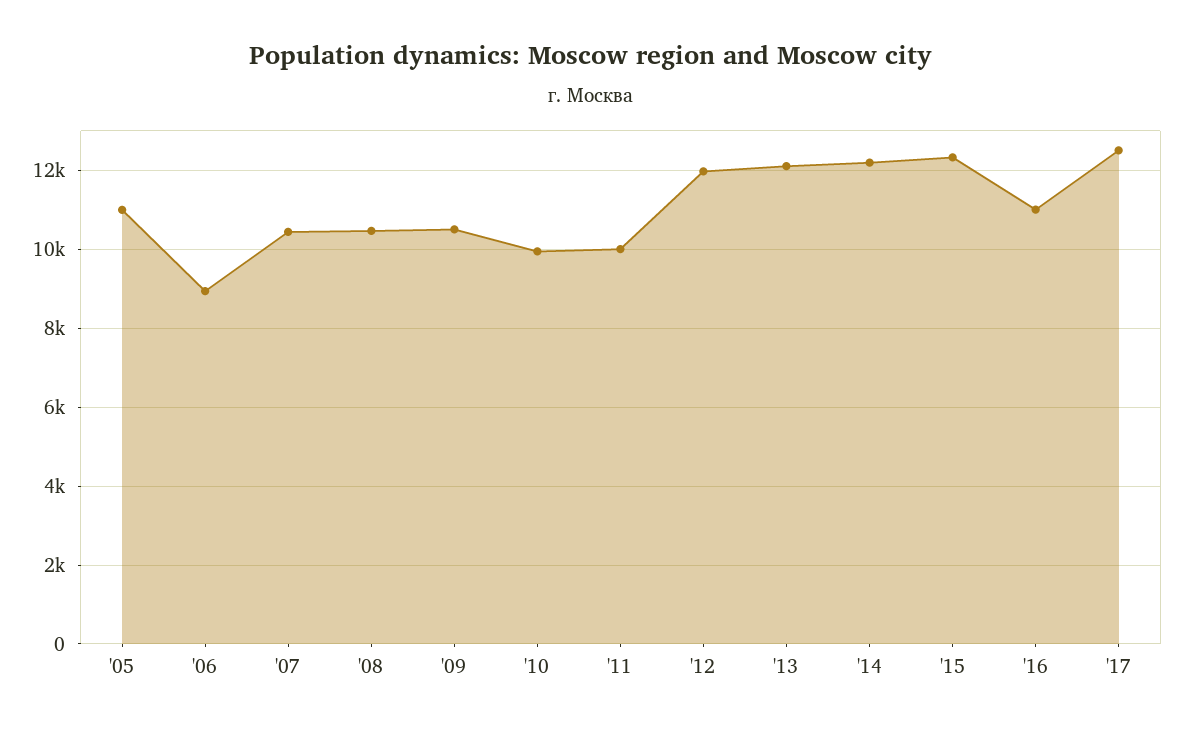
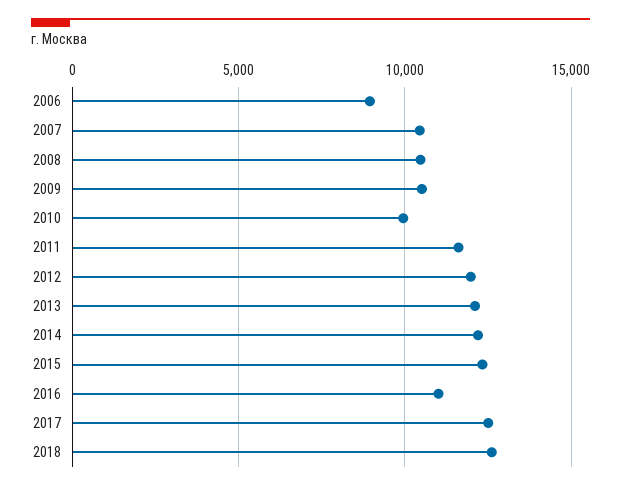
'05: 11000 -> none
'11: 10000 -> 11500
2018: none -> 12500

